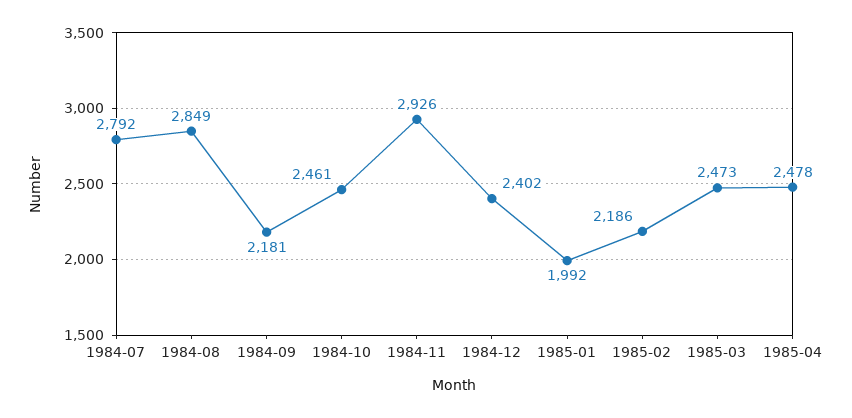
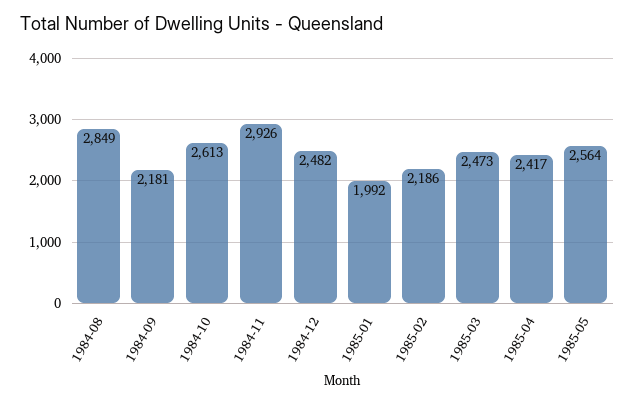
1984-07: 2792 -> none
1984-10: 2461 -> 2613
1984-12: 2402 -> 2482
1985-04: 2478 -> 2417
1985-05: none -> 2564

